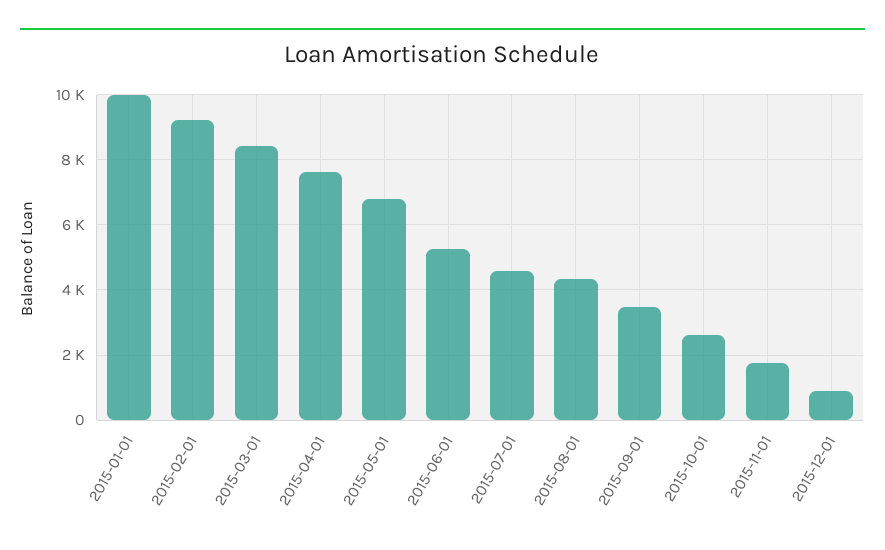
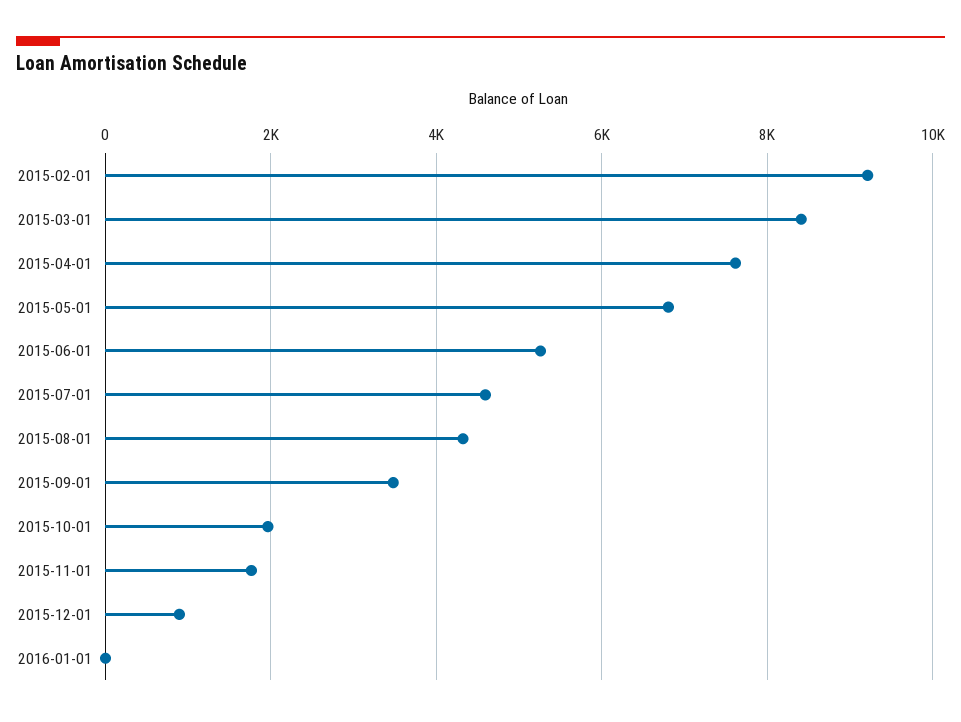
2015-01-01: 10000 -> none
2015-10-01: 2600 -> 2000
2016-01-01: none -> 0

